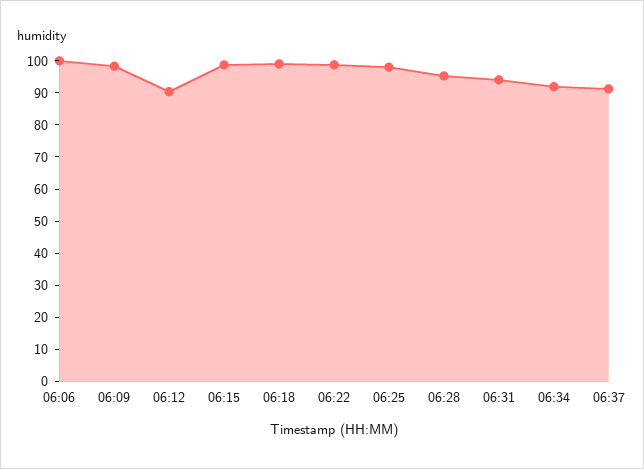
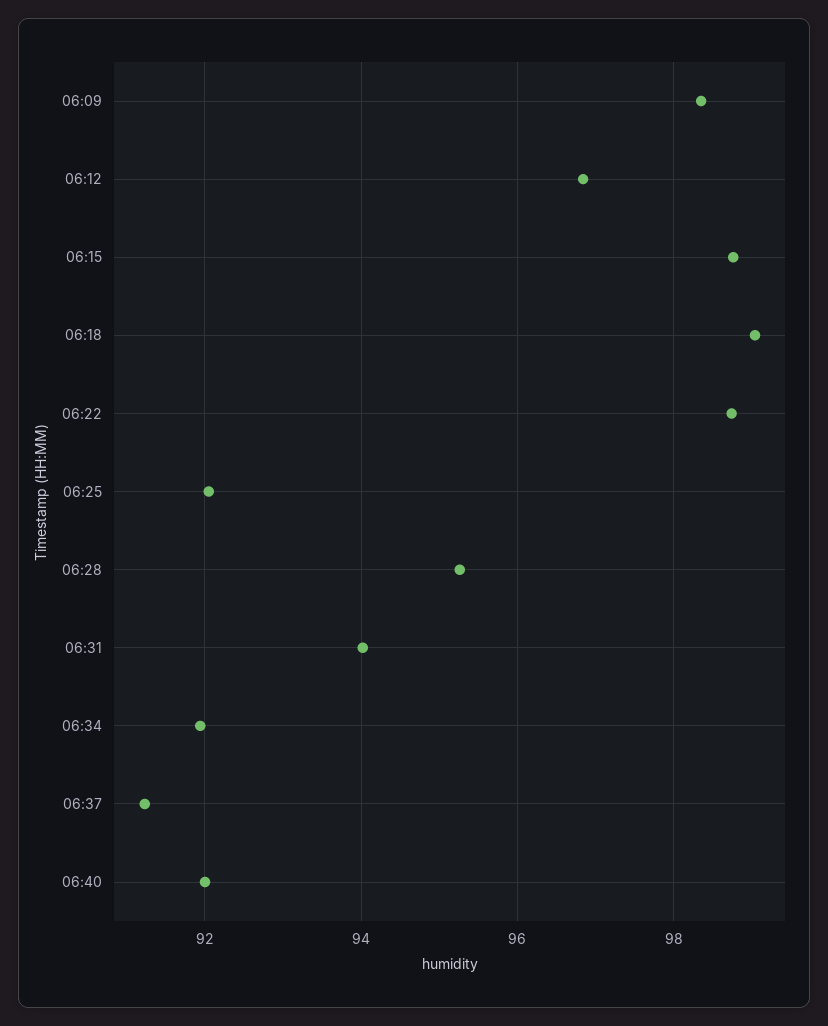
06:06: 100 -> none
06:12: 90 -> 96.8
06:25: 97.5 -> 92
06:40: none -> 92

